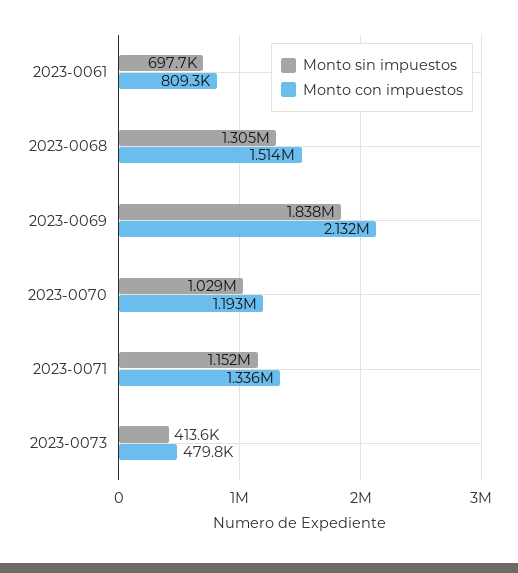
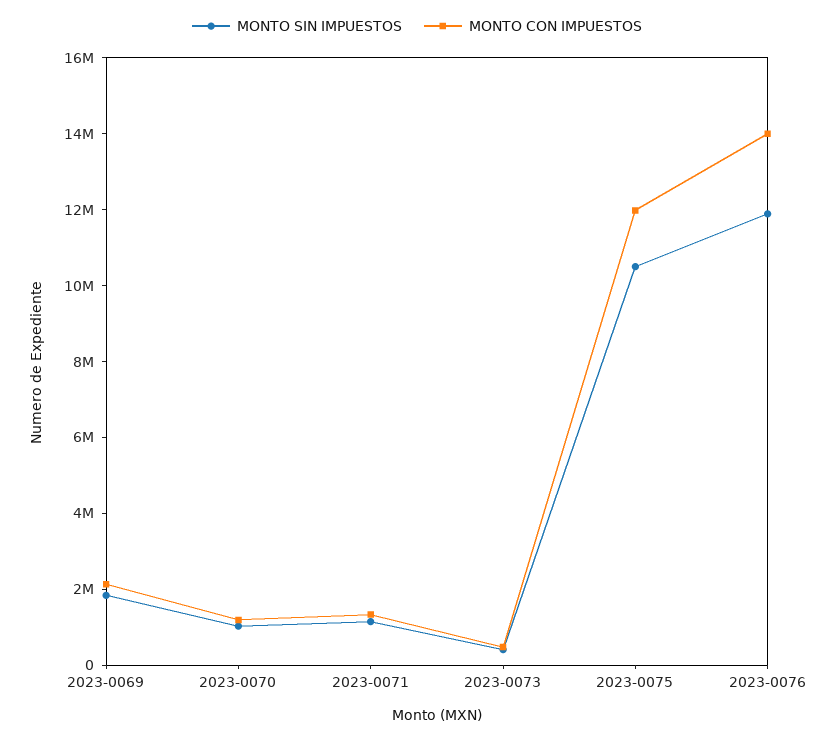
Monto sin impuestos, 2023-0061: 697700 -> none
Monto con impuestos, 2023-0061: 809300 -> none
Monto sin impuestos, 2023-0068: 1305000 -> none
Monto con impuestos, 2023-0068: 1514000 -> none
Monto sin impuestos, 2023-0075: none -> 10500000
Monto con impuestos, 2023-0075: none -> 12000000
Monto sin impuestos, 2023-0076: none -> 12000000
Monto con impuestos, 2023-0076: none -> 14000000

